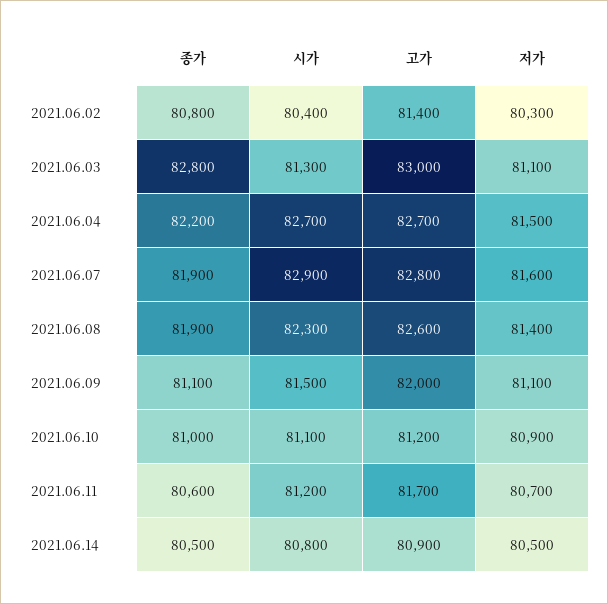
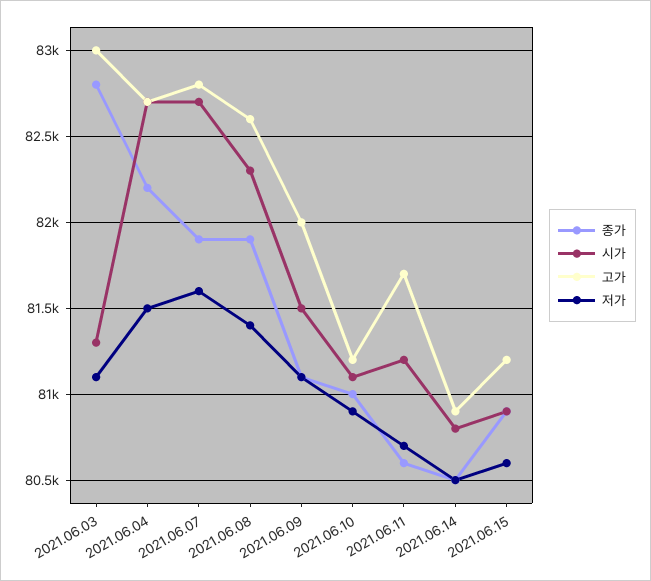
종가, 2021.06.02: 80800 -> none
시가, 2021.06.02: 80400 -> none
고가, 2021.06.02: 81400 -> none
저가, 2021.06.02: 80300 -> none
시가, 2021.06.07: 82900 -> 82700
종가, 2021.06.15: none -> 80900
시가, 2021.06.15: none -> 80900
고가, 2021.06.15: none -> 81200
저가, 2021.06.15: none -> 80600

